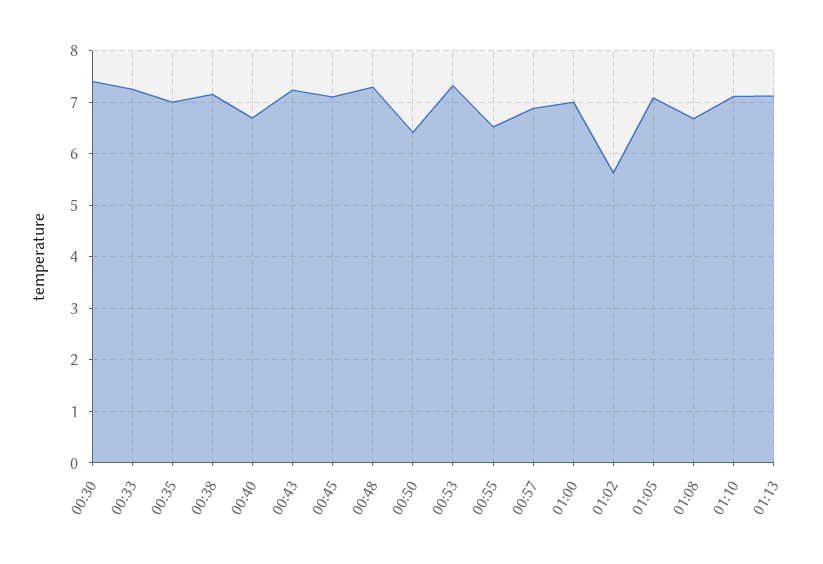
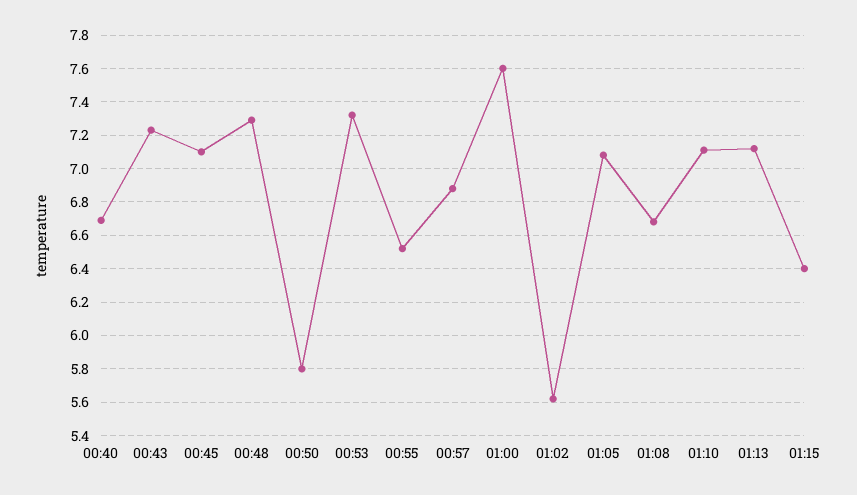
00:30: 7.4 -> none
00:33: 7.2 -> none
00:35: 7 -> none
00:38: 7.2 -> none
00:50: 6.4 -> 5.8
01:00: 7 -> 7.6
01:15: none -> 6.4

